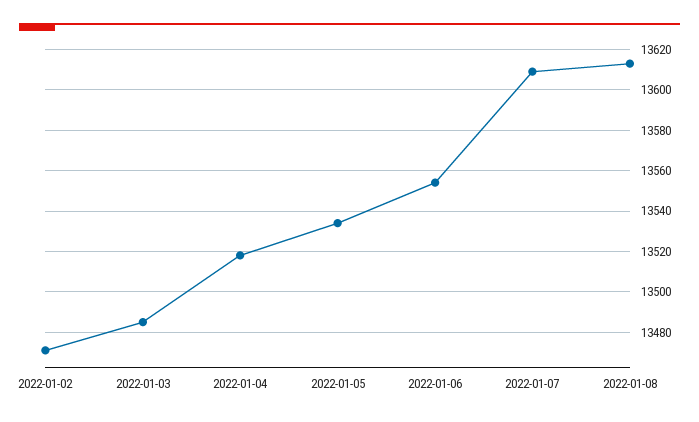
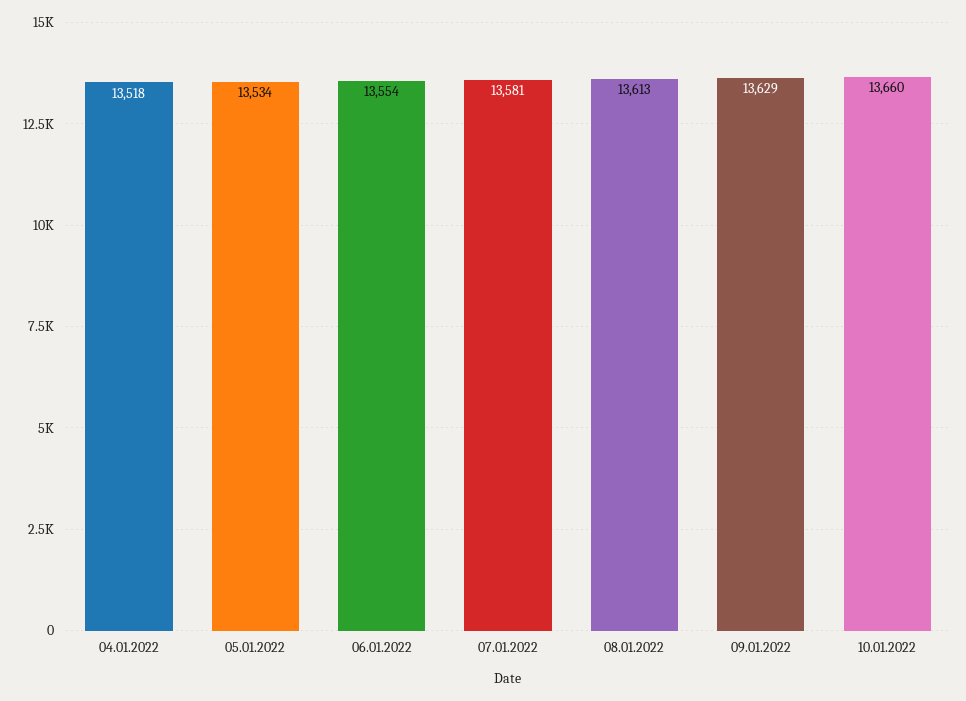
2022-01-02: 13470 -> none
2022-01-03: 13485 -> none
2022-01-07: 13610 -> 13581
09.01.2022: none -> 13629
10.01.2022: none -> 13660

